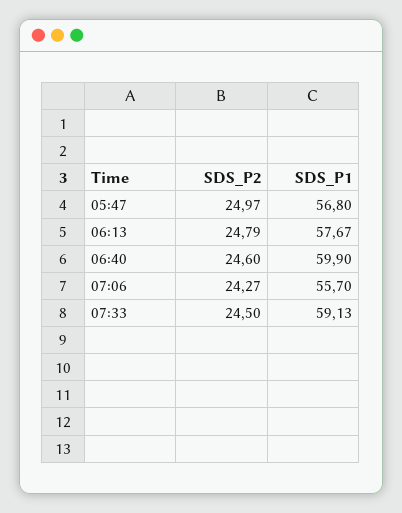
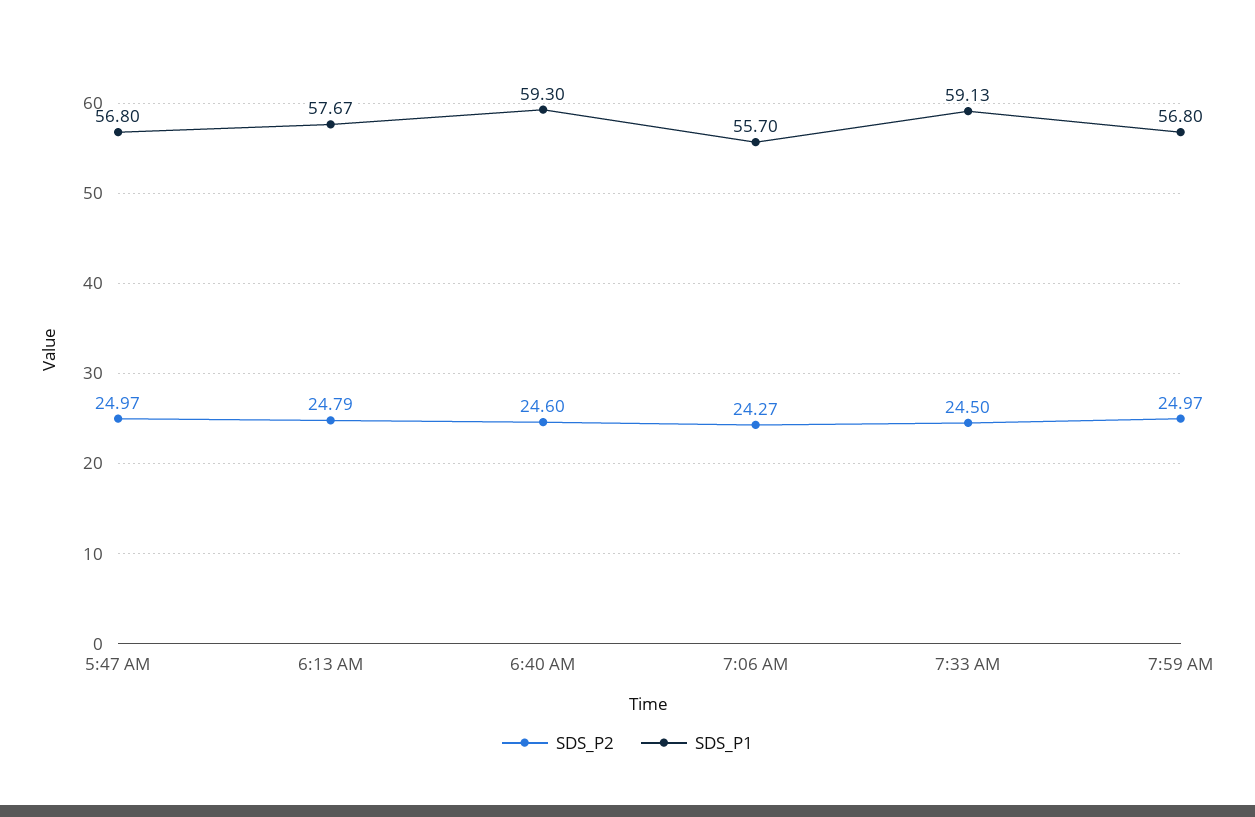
SDS_P1, 06:40: 59.9 -> 59.3
SDS_P2, 7:59 AM: none -> 24.97
SDS_P1, 7:59 AM: none -> 56.8

